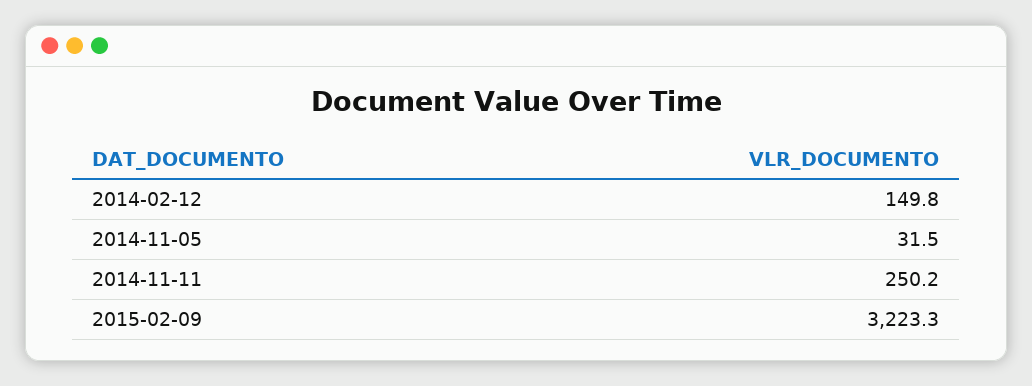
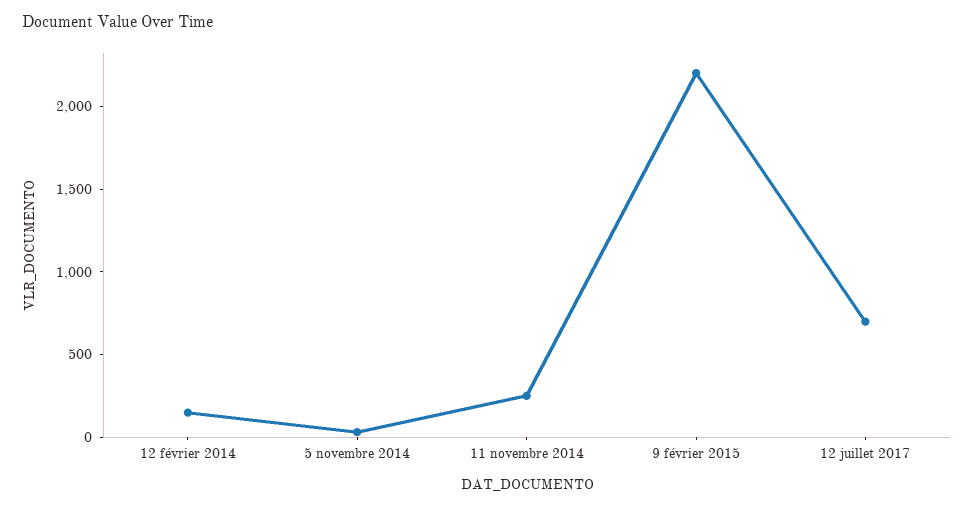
2015-02-09: 3223.3 -> 2200
12 juillet 2017: none -> 700

